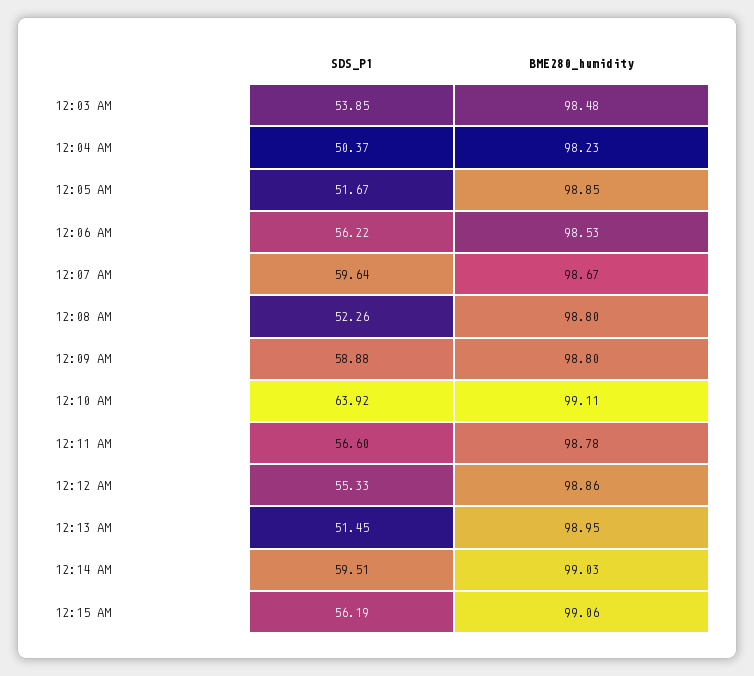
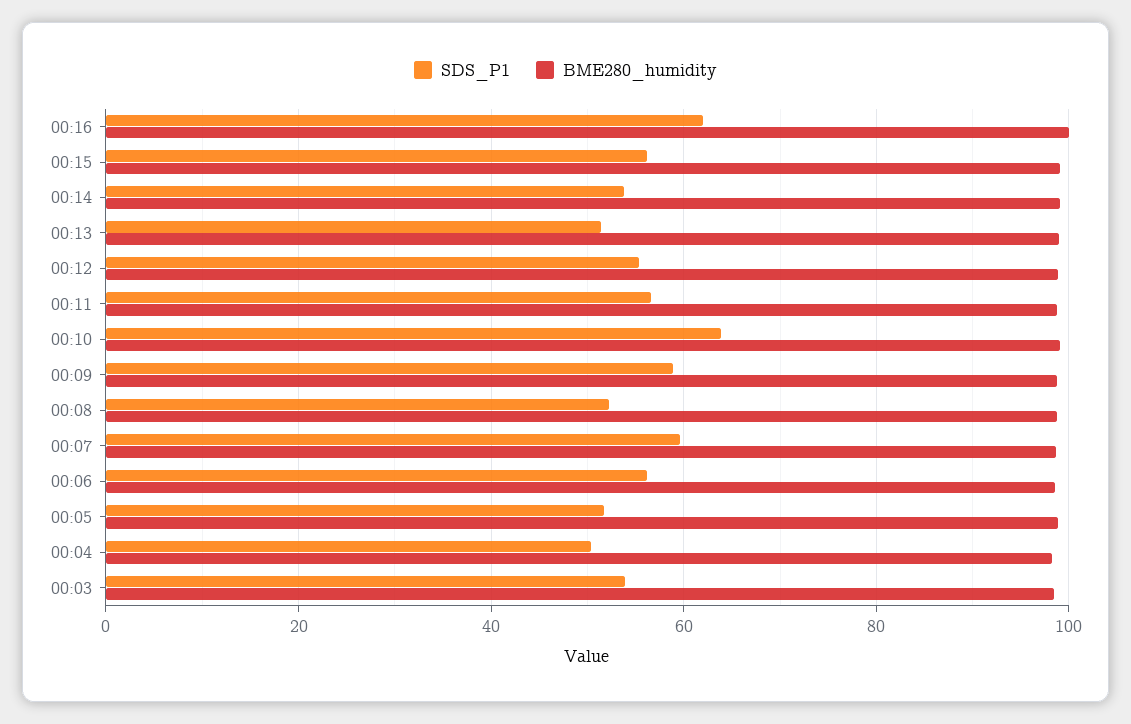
SDS_P1, 12:14 AM: 59.51 -> 54
SDS_P1, 00:16: none -> 62
BME280_humidity, 00:16: none -> 100

